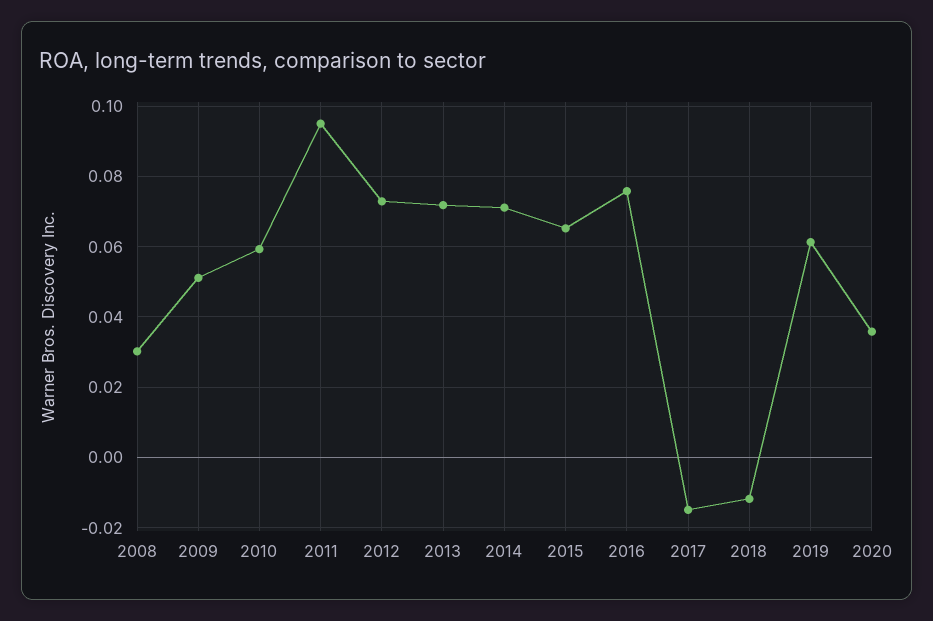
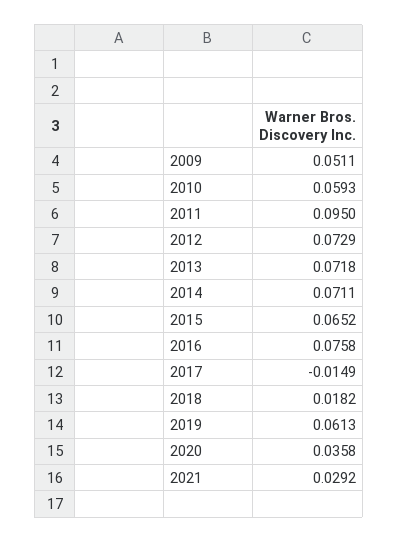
2008: 0.03 -> none
2018: -0.012 -> 0.0182
2021: none -> 0.0292

